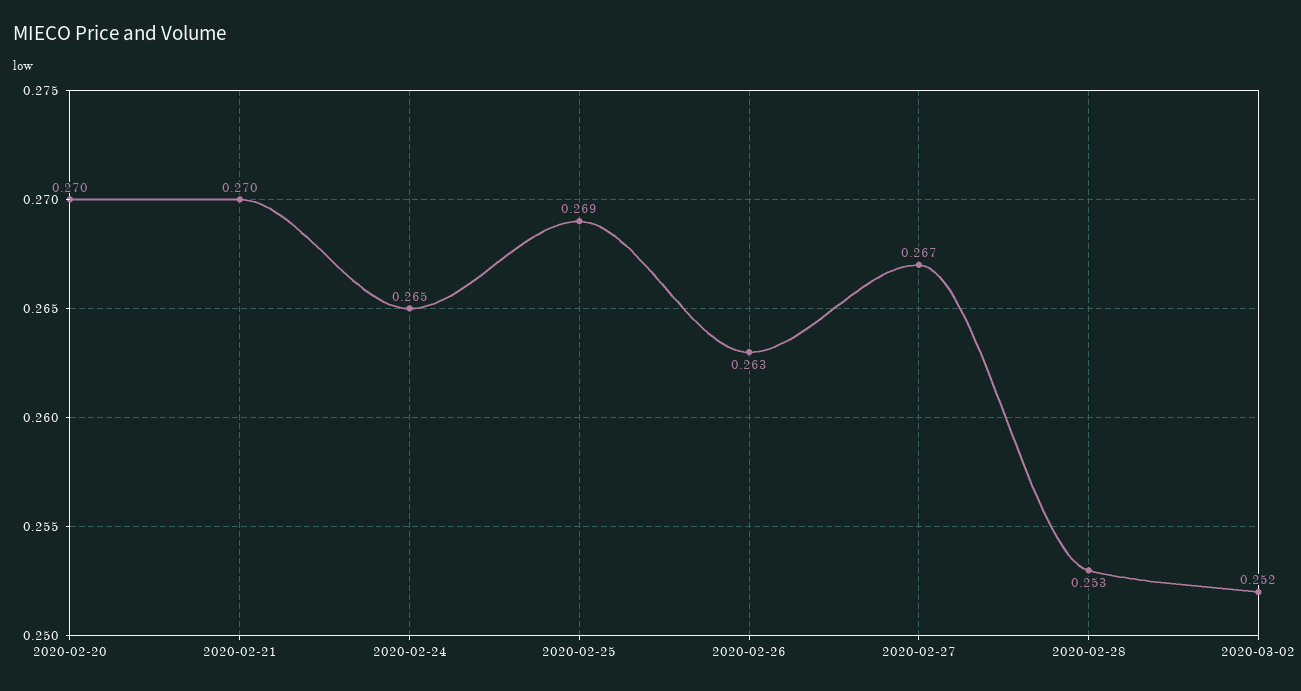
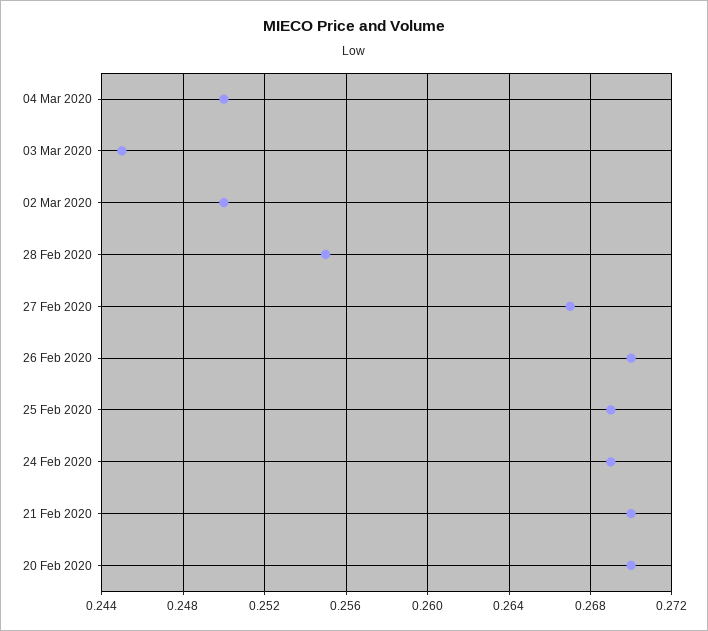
2020-02-24: 0.265 -> 0.269
2020-02-26: 0.263 -> 0.27
2020-02-28: 0.253 -> 0.255
2020-03-02: 0.252 -> 0.25
04 Mar 2020: none -> 0.25
03 Mar 2020: none -> 0.245

